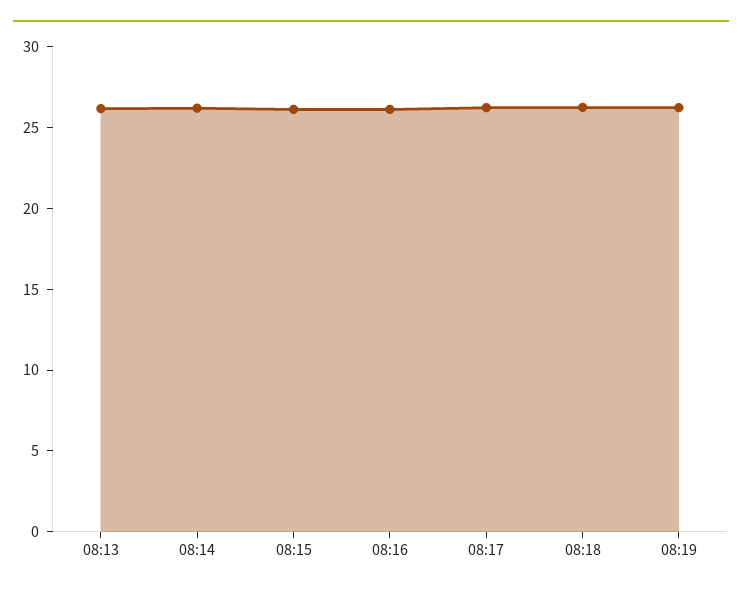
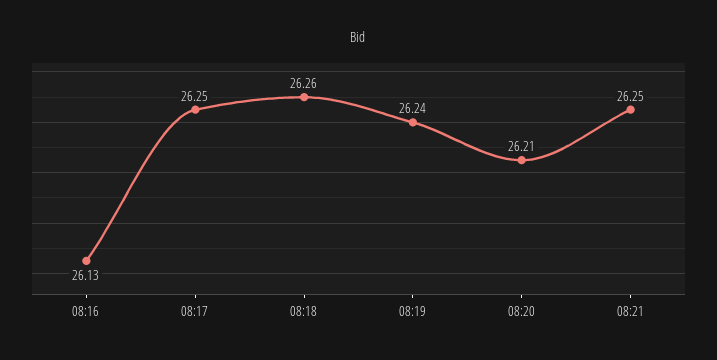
08:13: 26 -> none
08:14: 26 -> none
08:15: 26 -> none
08:20: none -> 26.21
08:21: none -> 26.25

